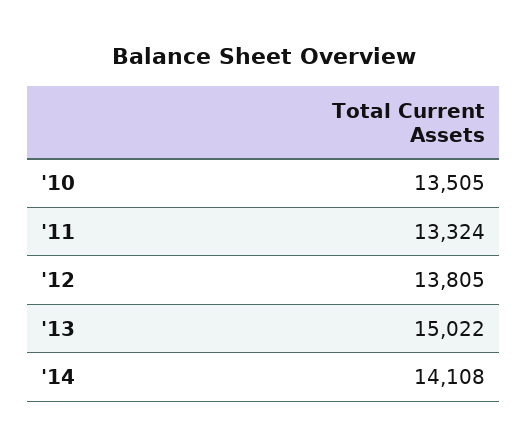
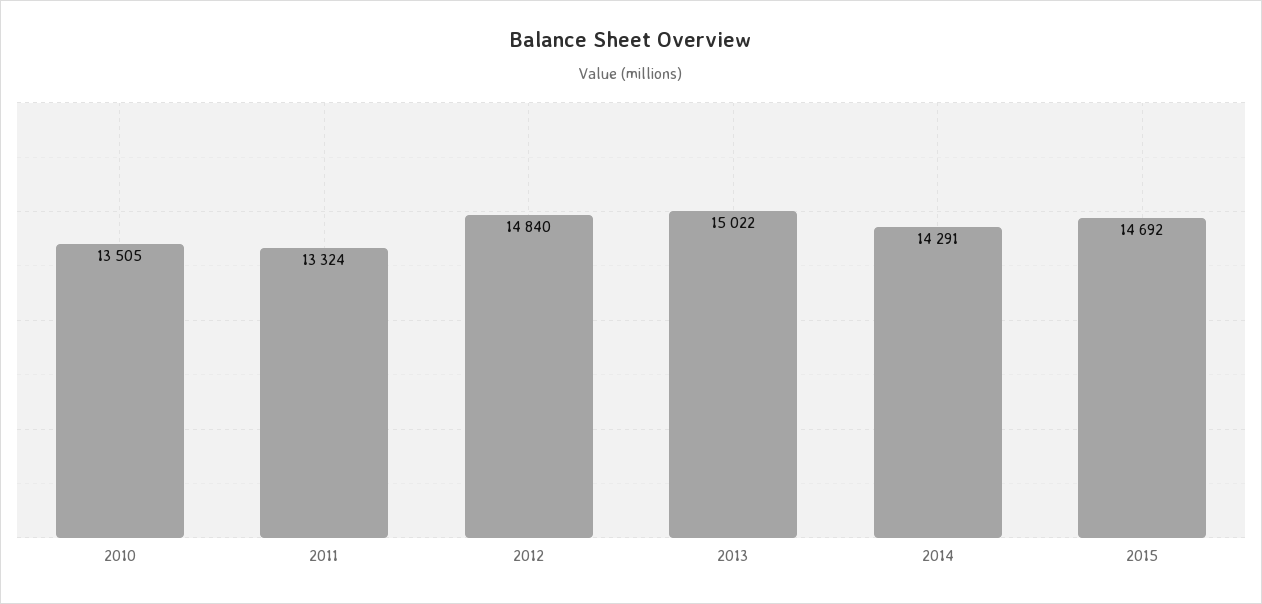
'12: 13805 -> 14840
'14: 14108 -> 14291
2015: none -> 14692

